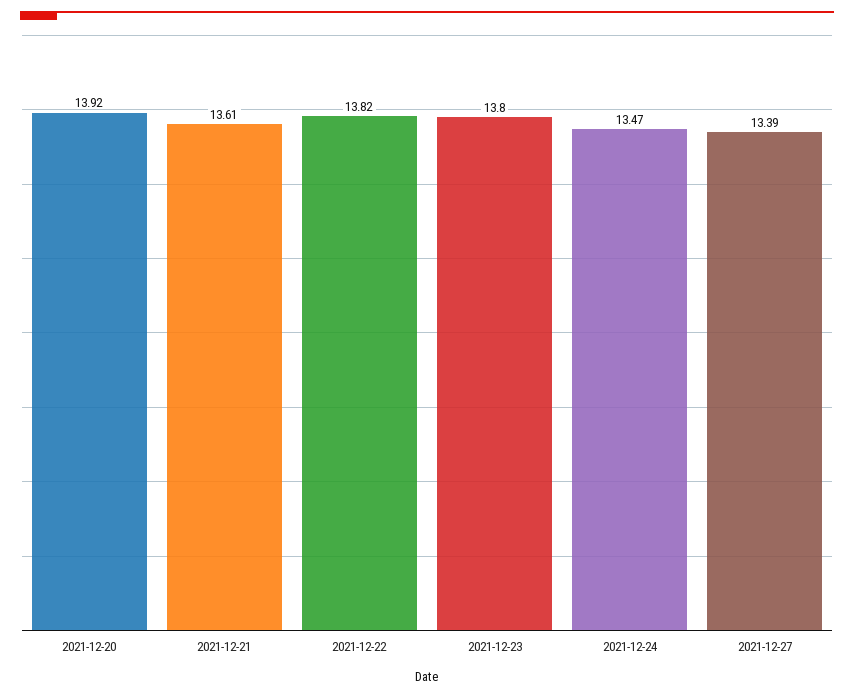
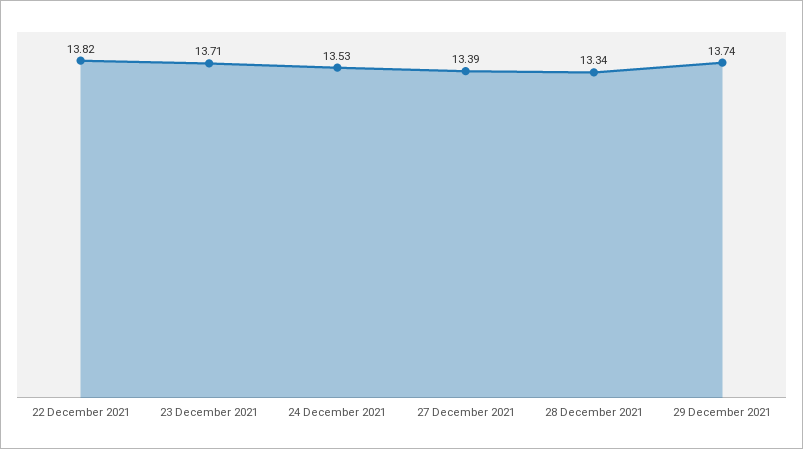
2021-12-20: 13.92 -> none
2021-12-21: 13.61 -> none
2021-12-23: 13.8 -> 13.71
2021-12-24: 13.47 -> 13.53
28 December 2021: none -> 13.34
29 December 2021: none -> 13.74

